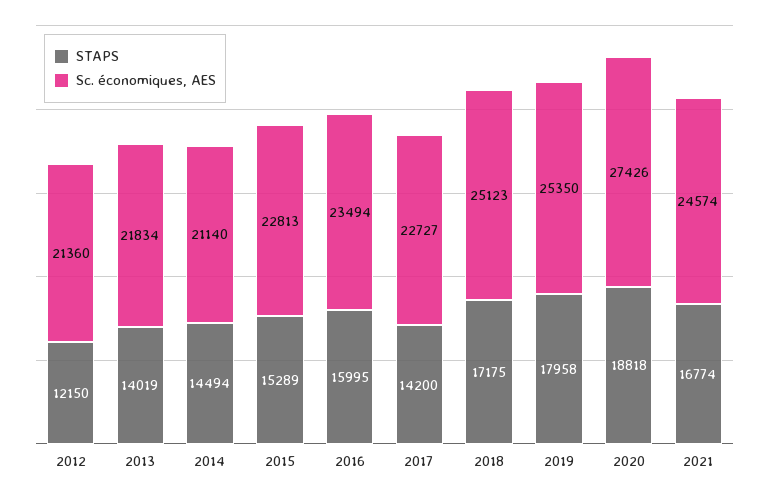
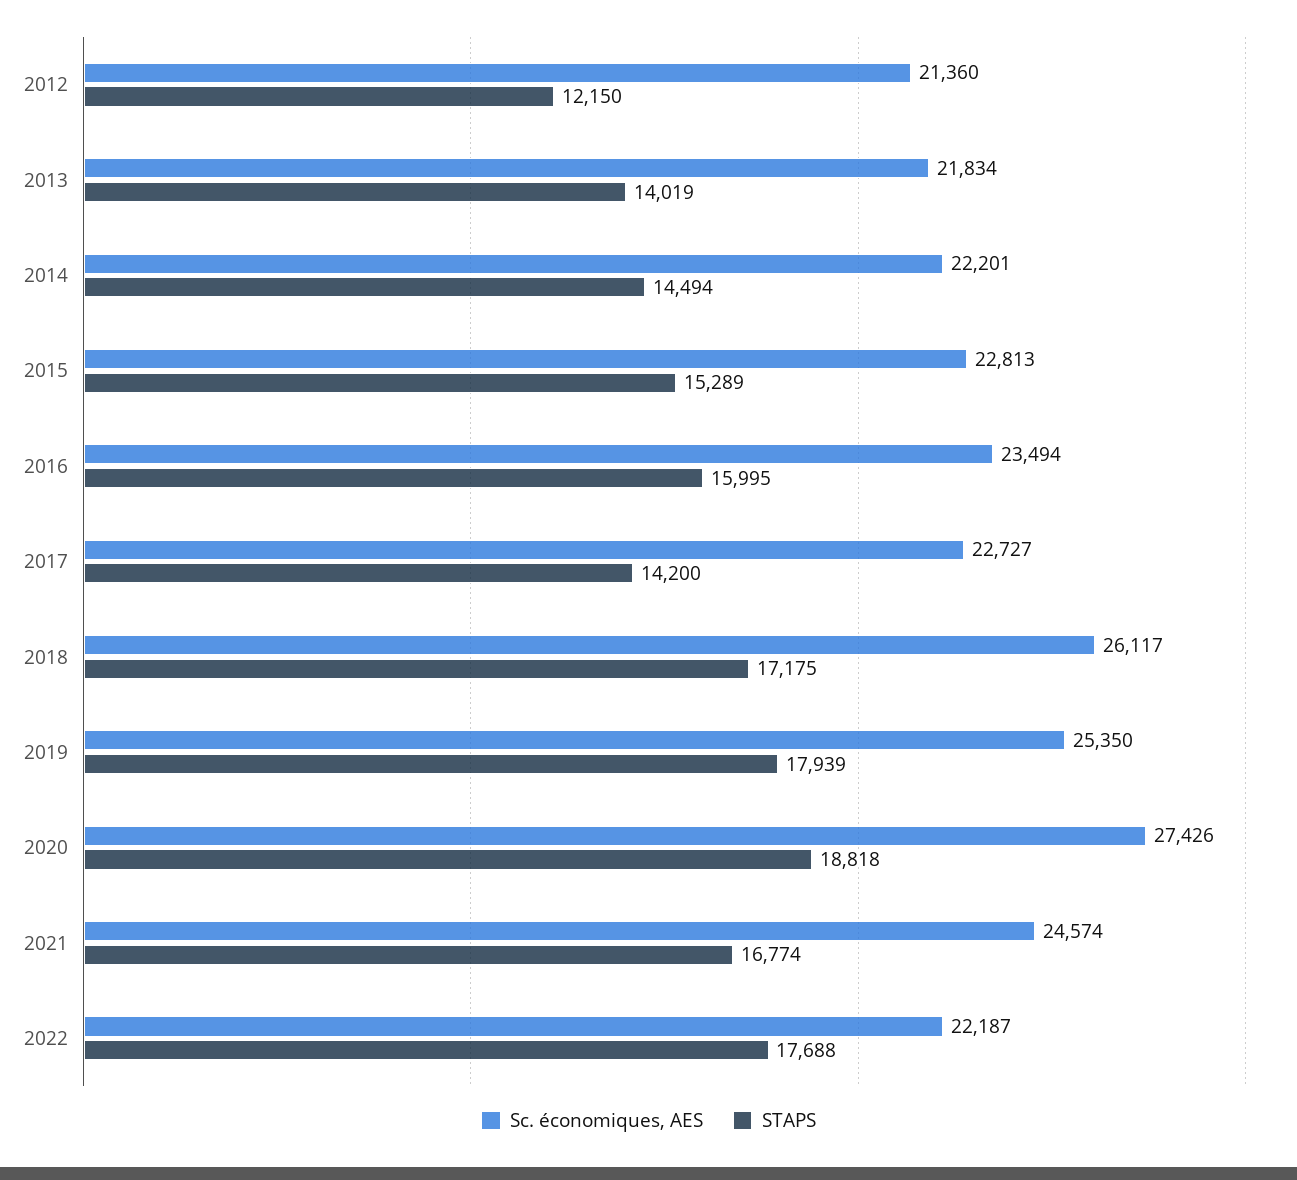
Sc. économiques, AES, 2014: 21140 -> 22201
Sc. économiques, AES, 2018: 25123 -> 26117
STAPS, 2019: 17958 -> 17939
Sc. économiques, AES, 2022: none -> 22187
STAPS, 2022: none -> 17688

